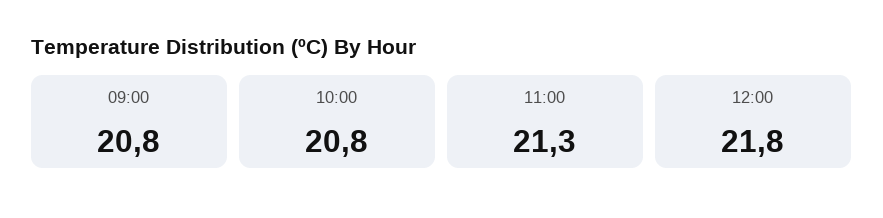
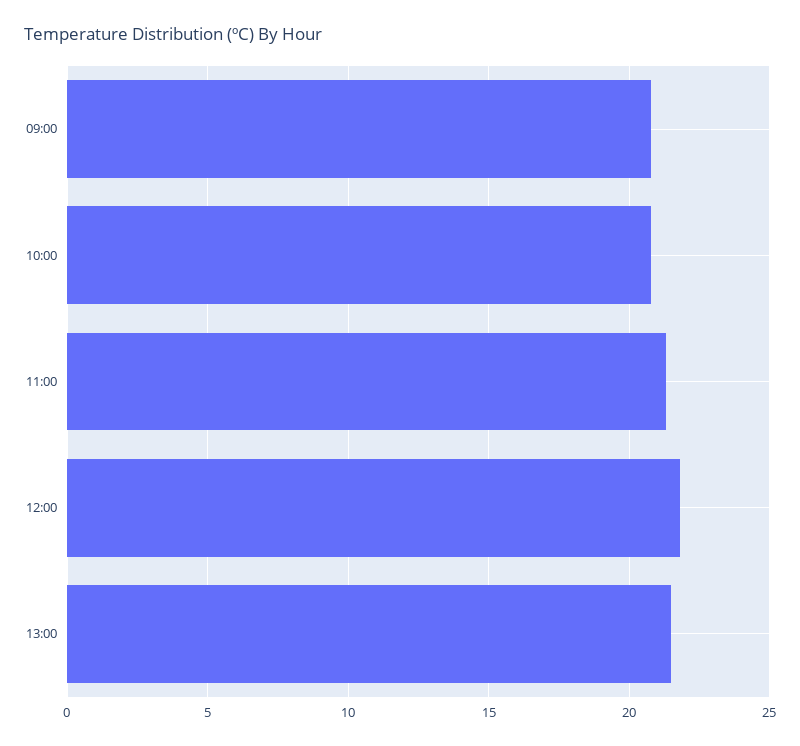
13:00: none -> 21.5

